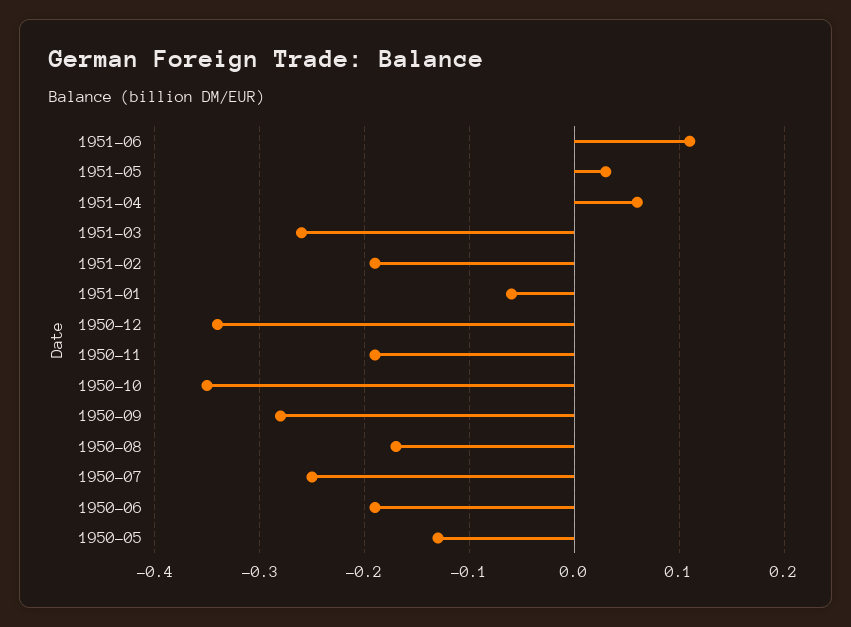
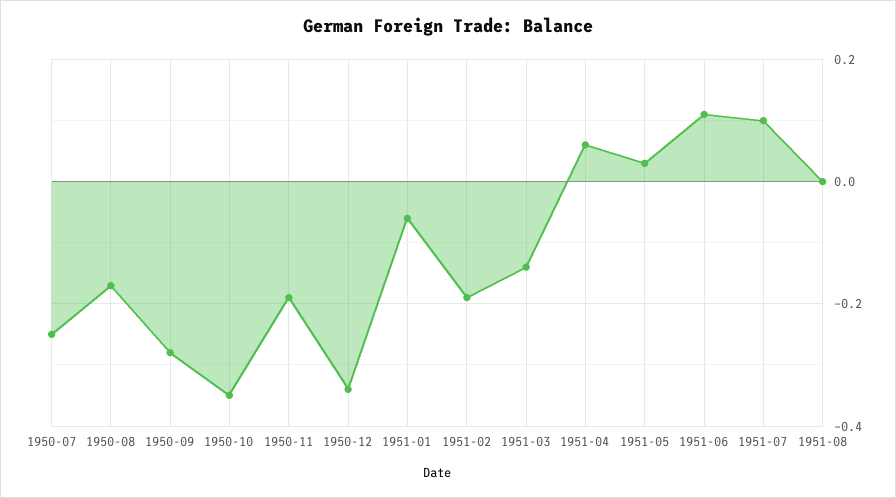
1951-03: -0.26 -> -0.15
1950-06: -0.19 -> none
1950-05: -0.13 -> none
1951-07: none -> 0.1
1951-08: none -> 0

